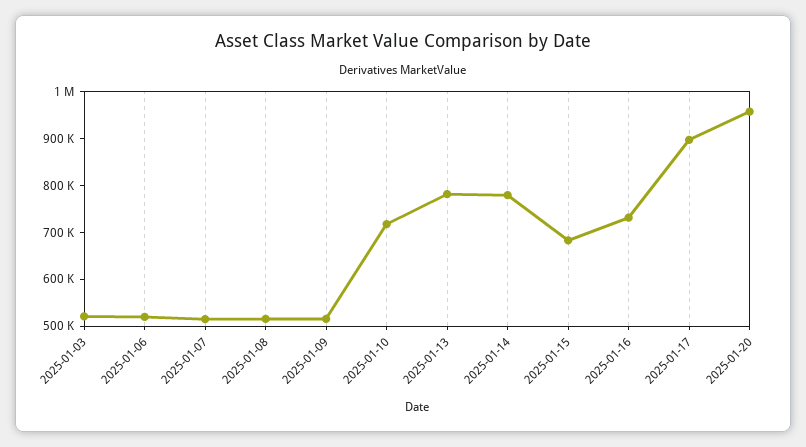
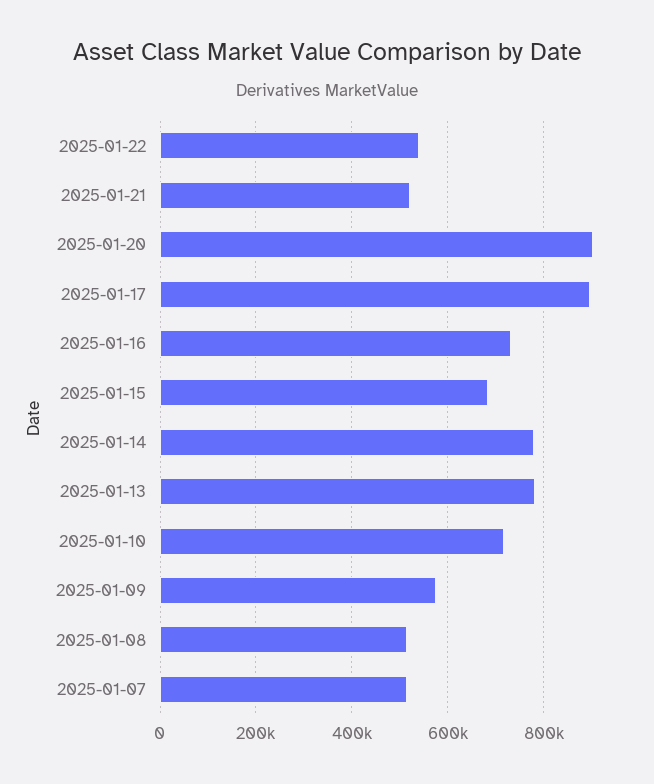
2025-01-03: 520000 -> none
2025-01-06: 520000 -> none
2025-01-09: 520000 -> 580000
2025-01-20: 960000 -> 900000
2025-01-22: none -> 540000
2025-01-21: none -> 520000

